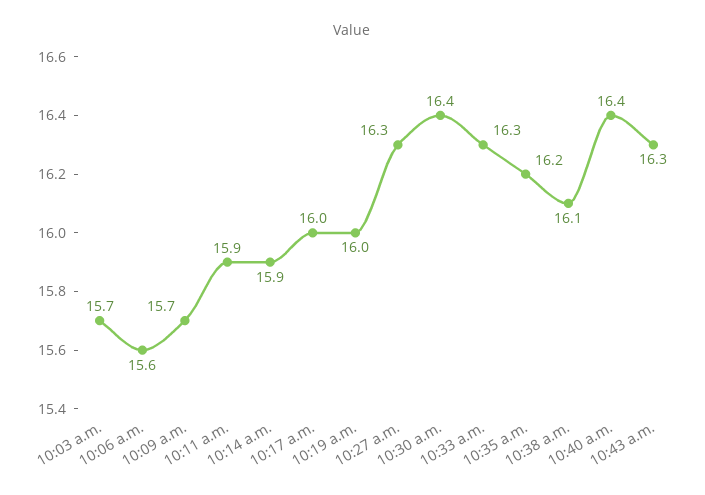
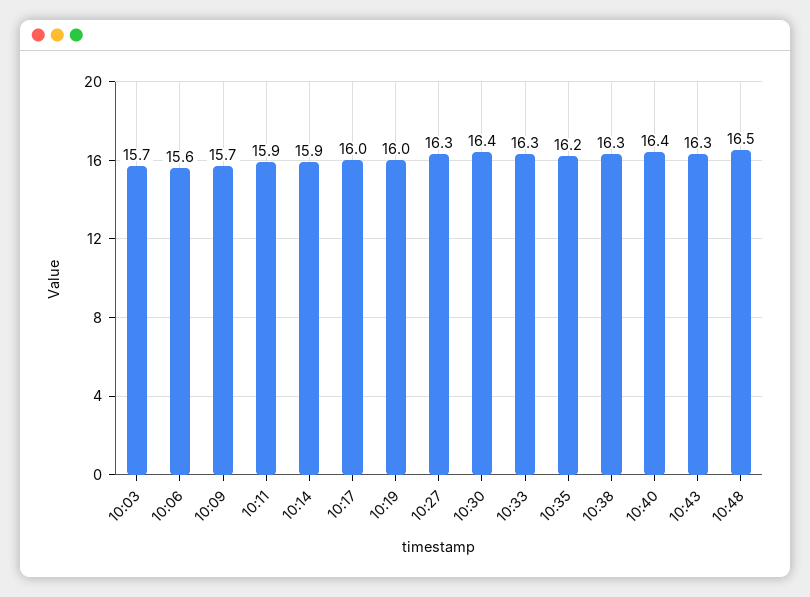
10:38 a.m.: 16.1 -> 16.3
10:48: none -> 16.5

